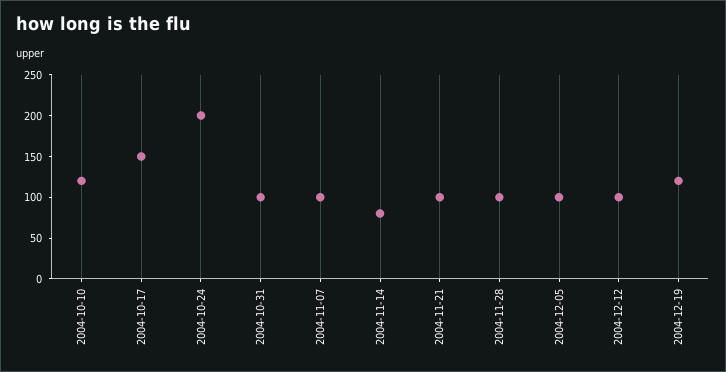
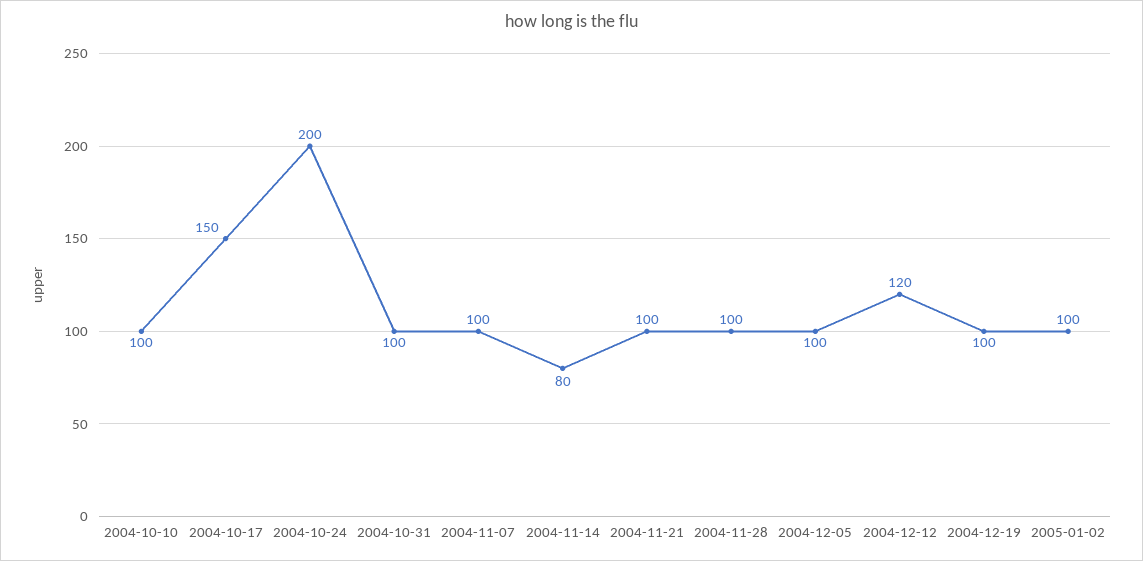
2004-10-10: 120 -> 100
2004-12-12: 100 -> 120
2004-12-19: 120 -> 100
2005-01-02: none -> 100

